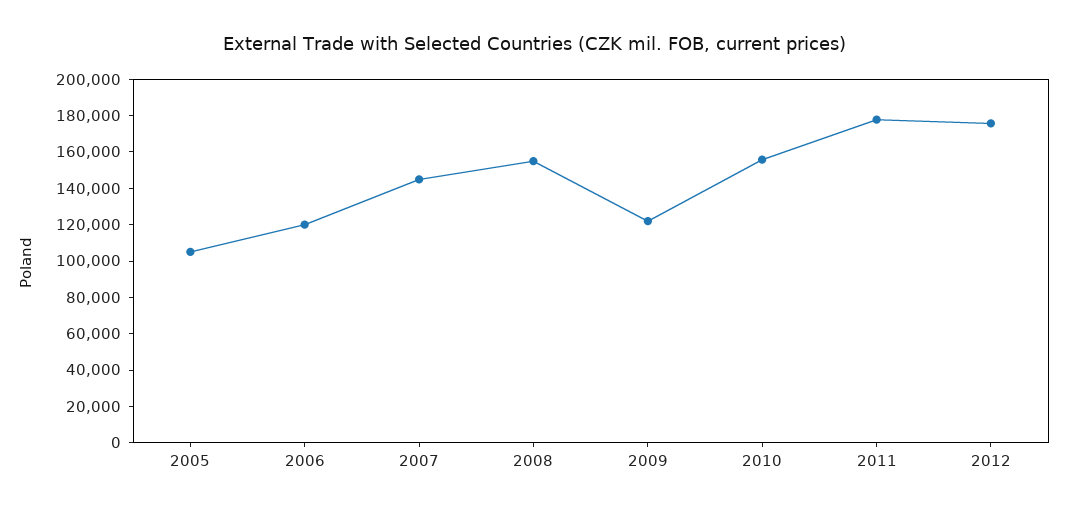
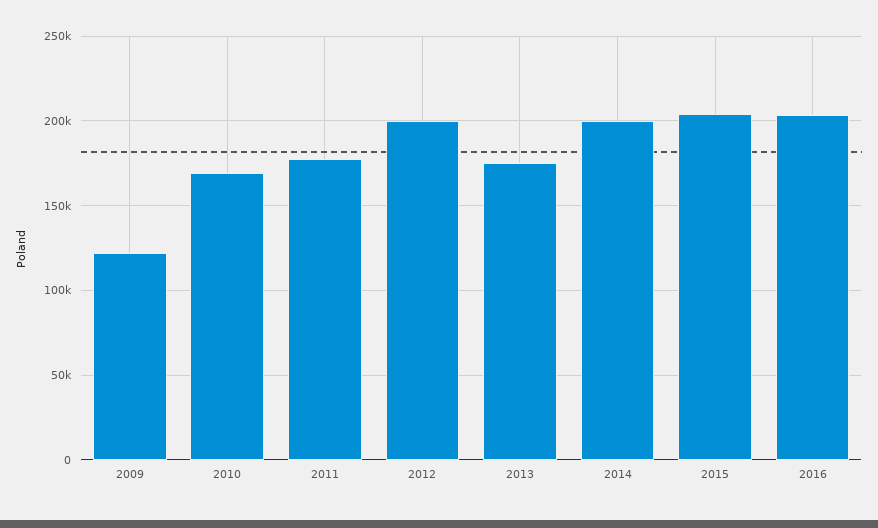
2005: 105000 -> none
2006: 120000 -> none
2007: 145000 -> none
2008: 155000 -> none
2010: 155000 -> 170000
2012: 175000 -> 200000
2013: none -> 175000
2014: none -> 200000
2015: none -> 205000
2016: none -> 205000

